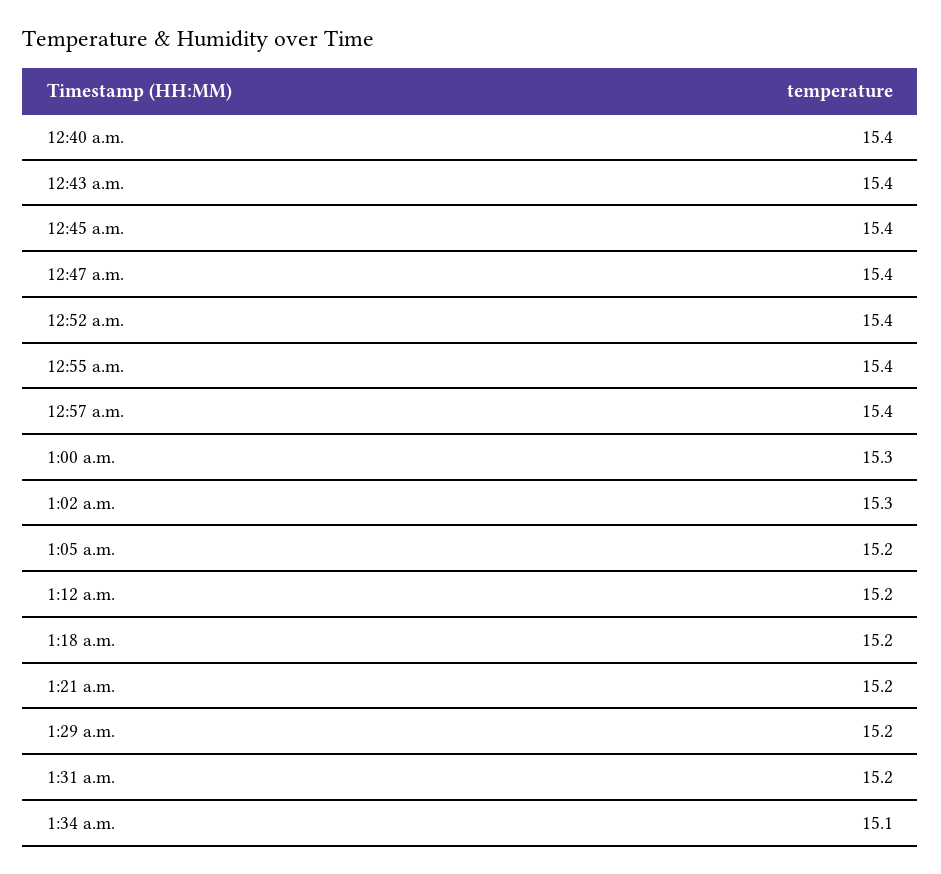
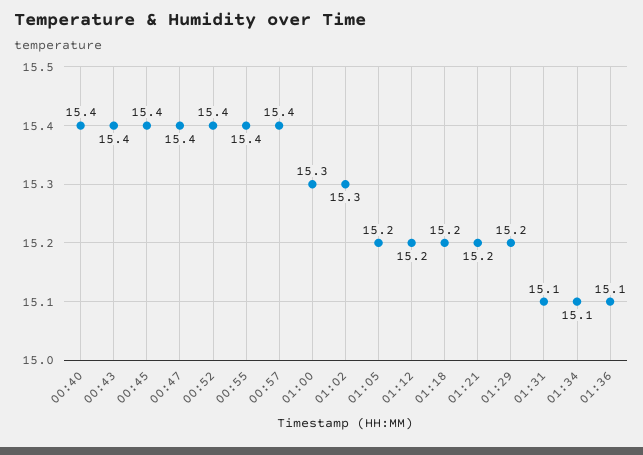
1:31 a.m.: 15.2 -> 15.1
01:36: none -> 15.1

